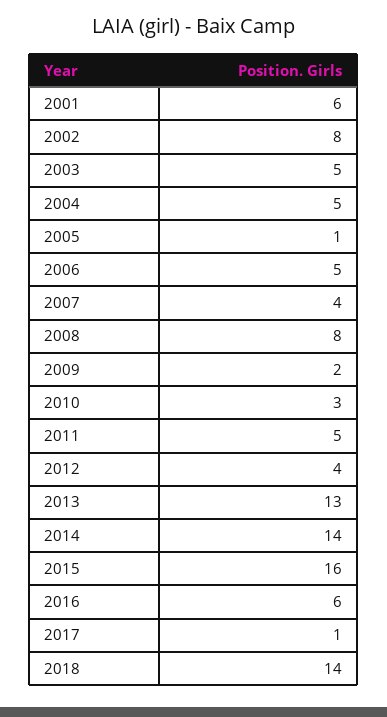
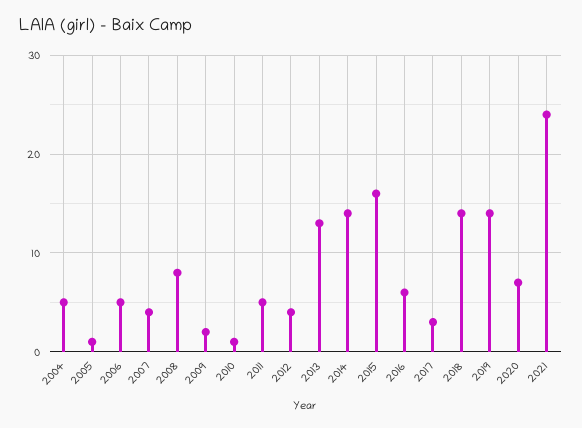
2001: 6 -> none
2002: 8 -> none
2003: 5 -> none
2010: 3 -> 1
2017: 1 -> 3
2019: none -> 14
2020: none -> 7
2021: none -> 24

